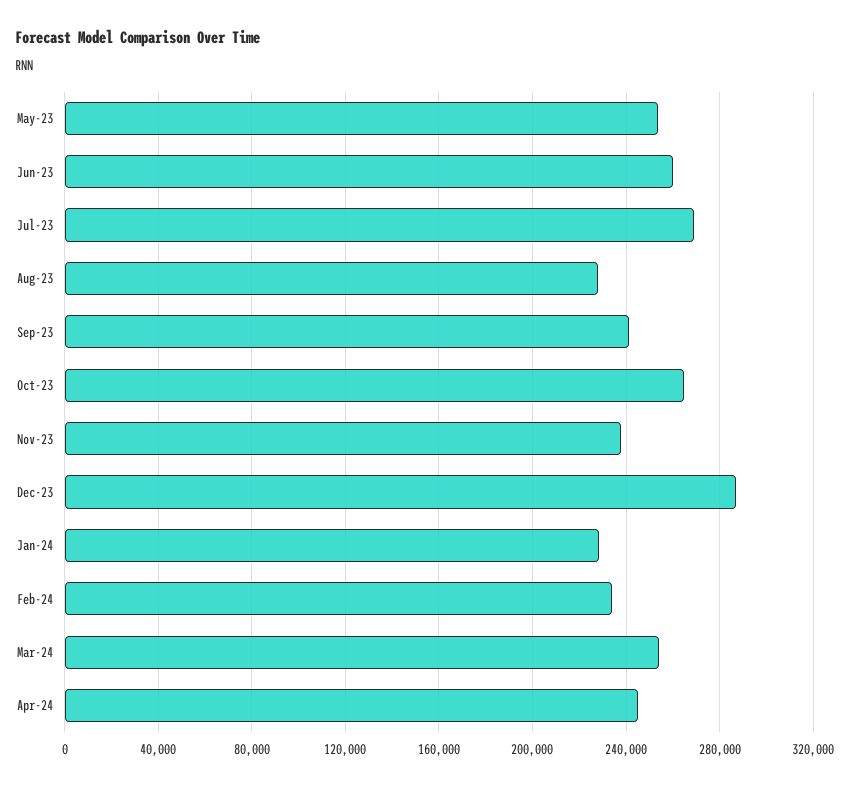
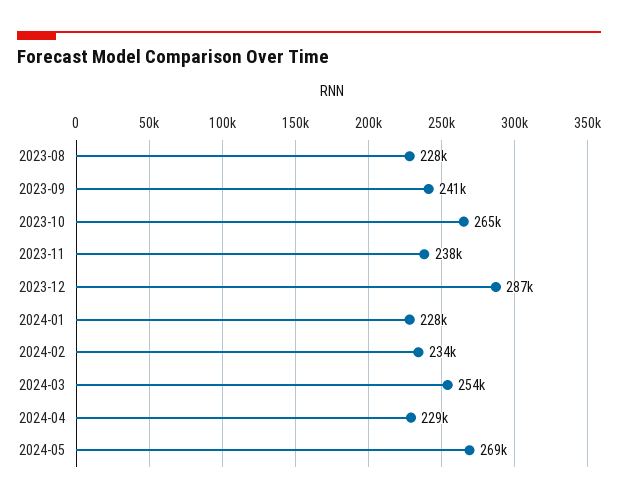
May-23: 255000 -> none
Jun-23: 260000 -> none
Jul-23: 270000 -> none
Apr-24: 245000 -> 229000
2024-05: none -> 269000

